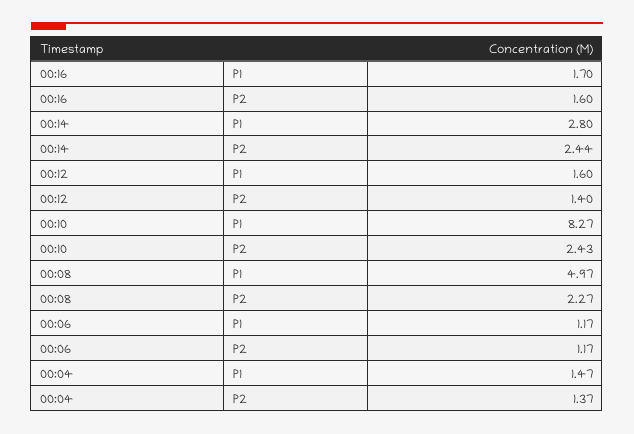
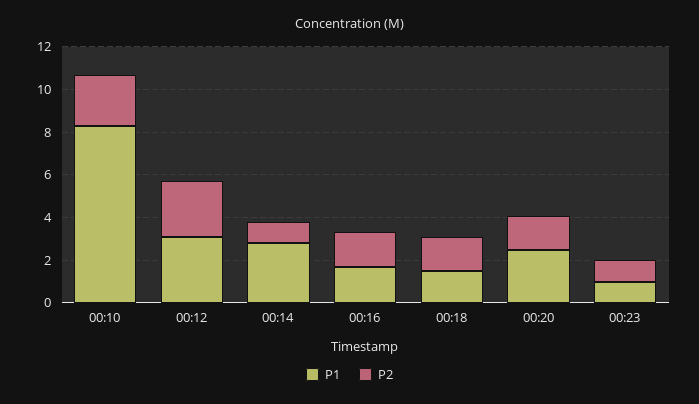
P2, 00:14: 2.44 -> 1
P1, 00:12: 1.6 -> 3
P2, 00:12: 1.4 -> 2.5
P1, 00:08: 4.97 -> none
P2, 00:08: 2.27 -> none
P1, 00:06: 1.17 -> none
P2, 00:06: 1.17 -> none
P1, 00:04: 1.47 -> none
P2, 00:04: 1.37 -> none
P1, 00:18: none -> 1.5
P2, 00:18: none -> 1.5
P1, 00:20: none -> 2.5
P2, 00:20: none -> 1.5
P1, 00:23: none -> 1
P2, 00:23: none -> 1

